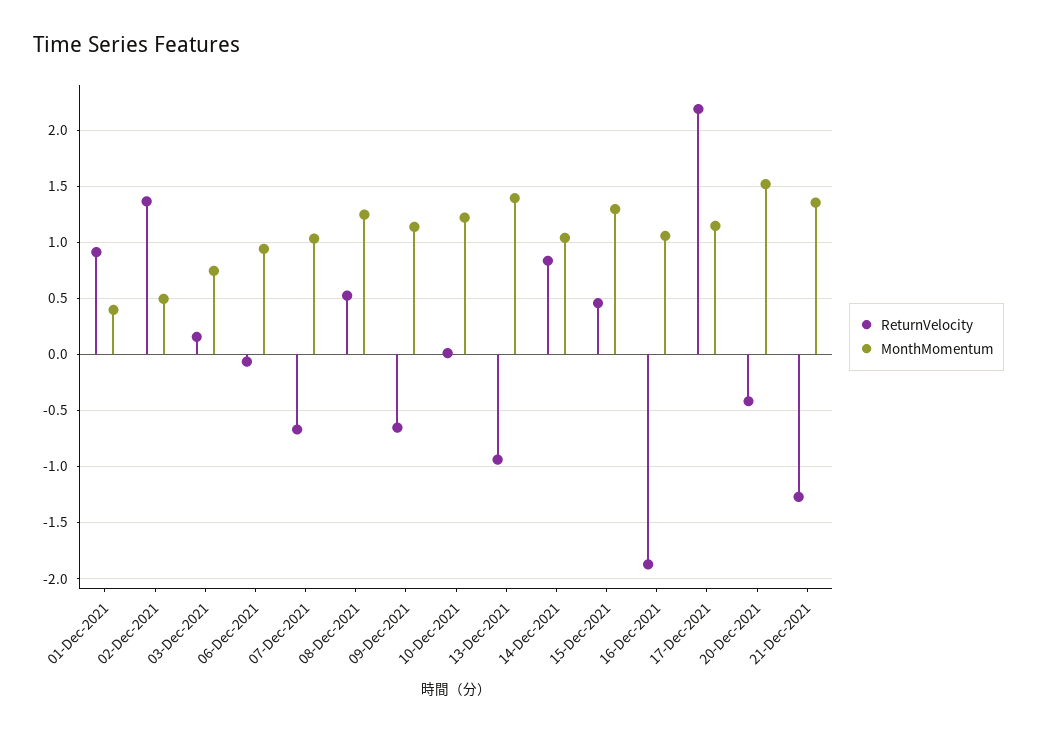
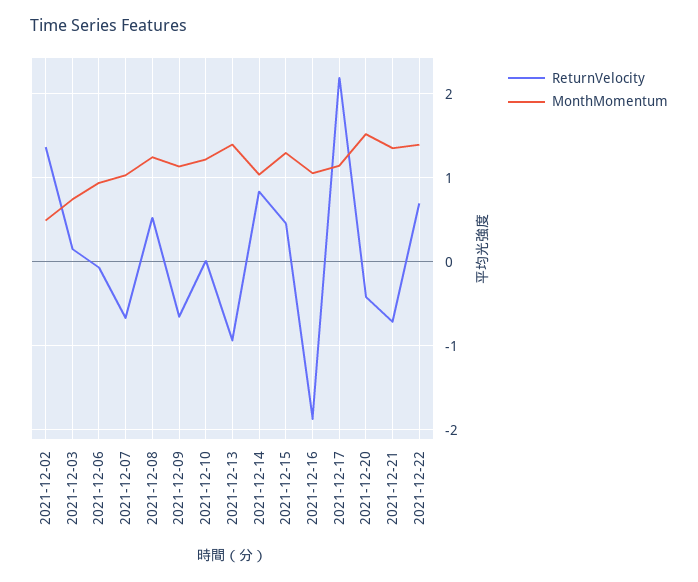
ReturnVelocity, 01-Dec-2021: 0.9 -> none
MonthMomentum, 01-Dec-2021: 0.4 -> none
ReturnVelocity, 21-Dec-2021: -1.3 -> -0.7
ReturnVelocity, 2021-12-22: none -> 0.7
MonthMomentum, 2021-12-22: none -> 1.4

